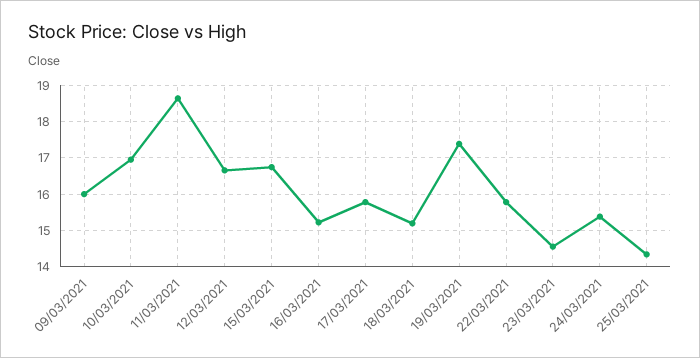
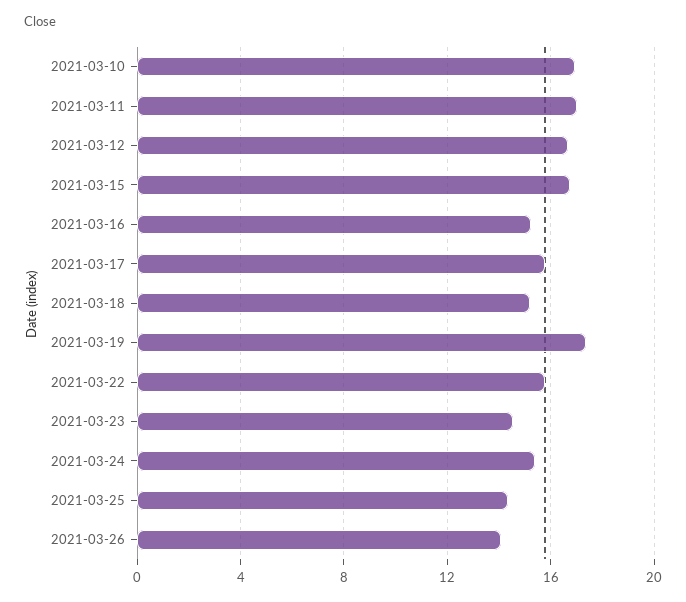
09/03/2021: 16 -> none
11/03/2021: 18.6 -> 17
2021-03-26: none -> 14

